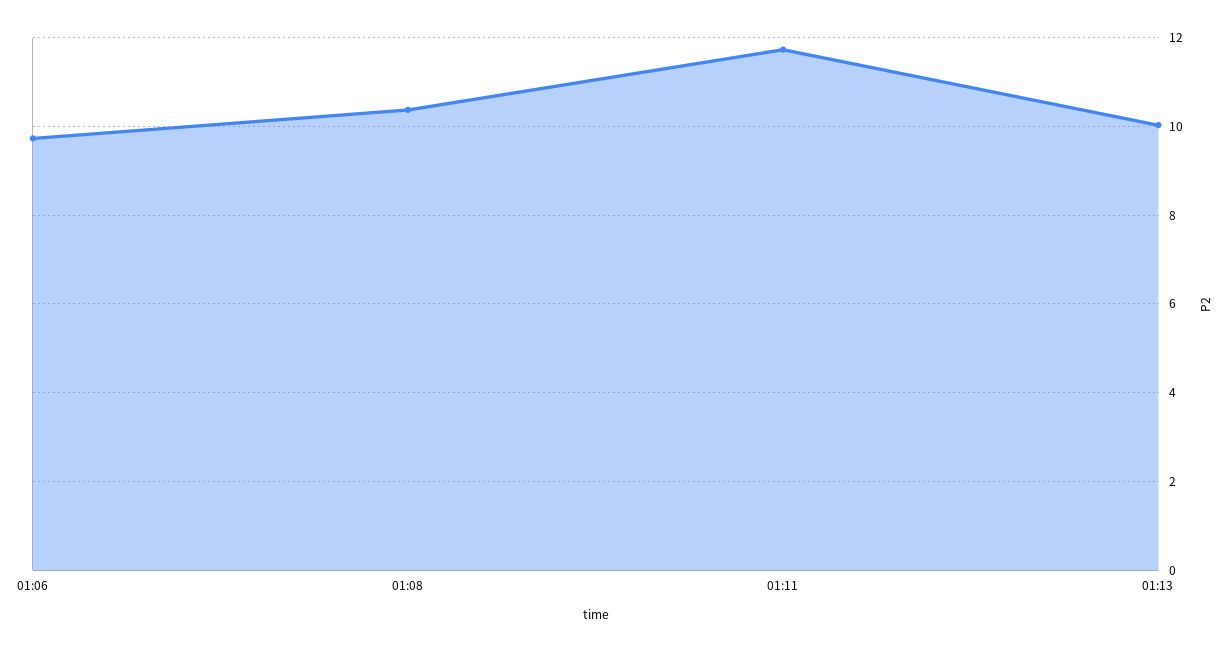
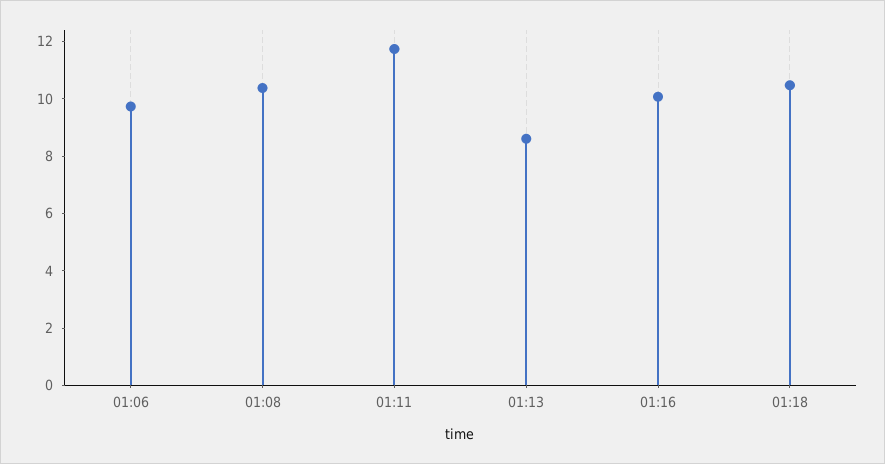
01:13: 10 -> 8.5
01:16: none -> 10
01:18: none -> 10.5

